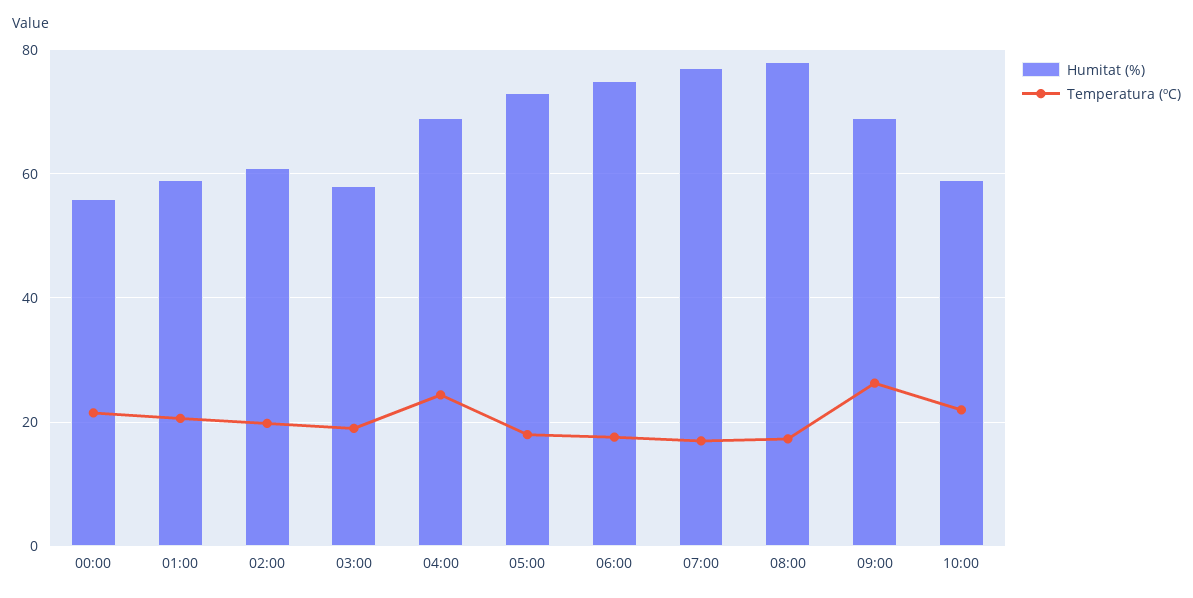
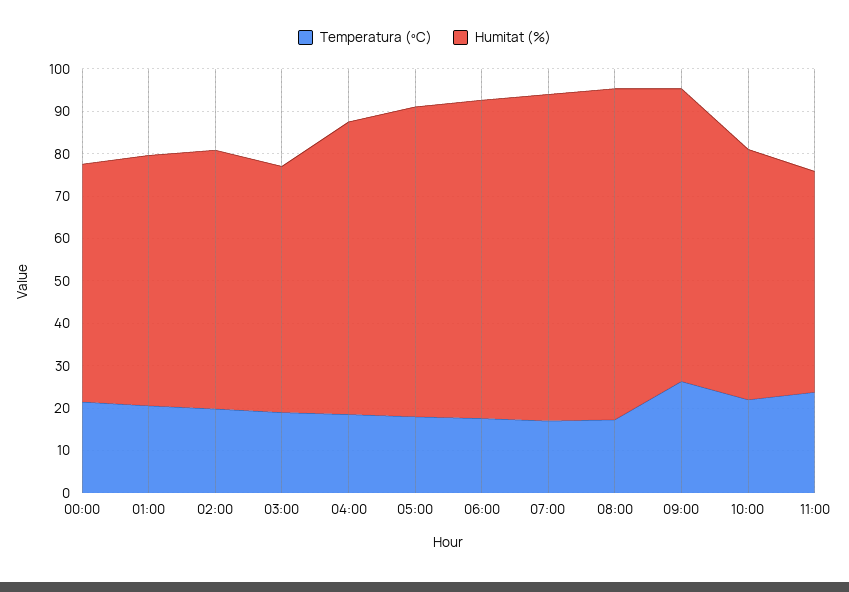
Temperatura (ºC), 04:00: 24 -> 18
Temperatura (ºC), 11:00: none -> 24
Humitat (%), 11:00: none -> 52

